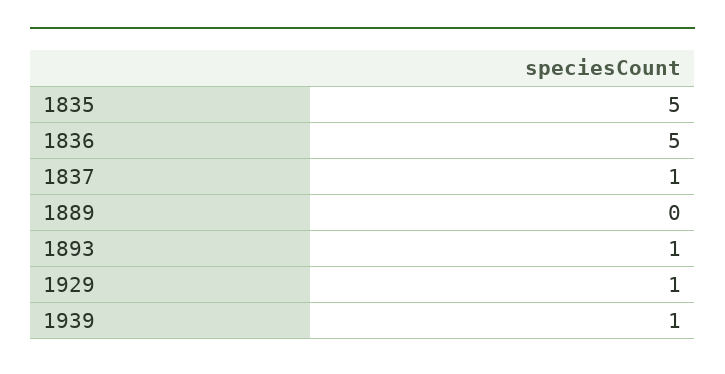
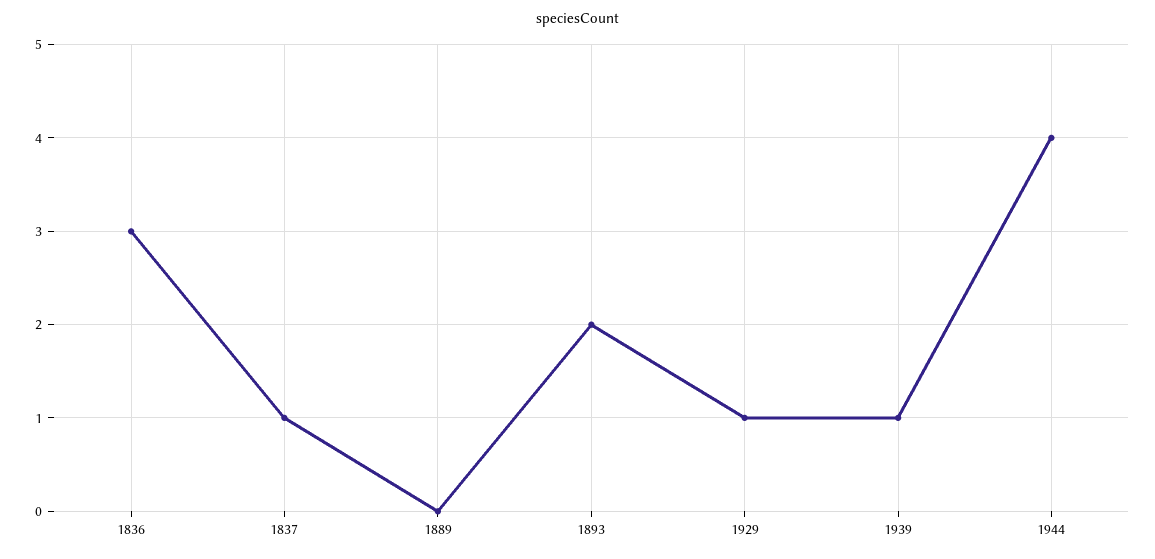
1835: 5 -> none
1836: 5 -> 3
1893: 1 -> 2
1944: none -> 4

